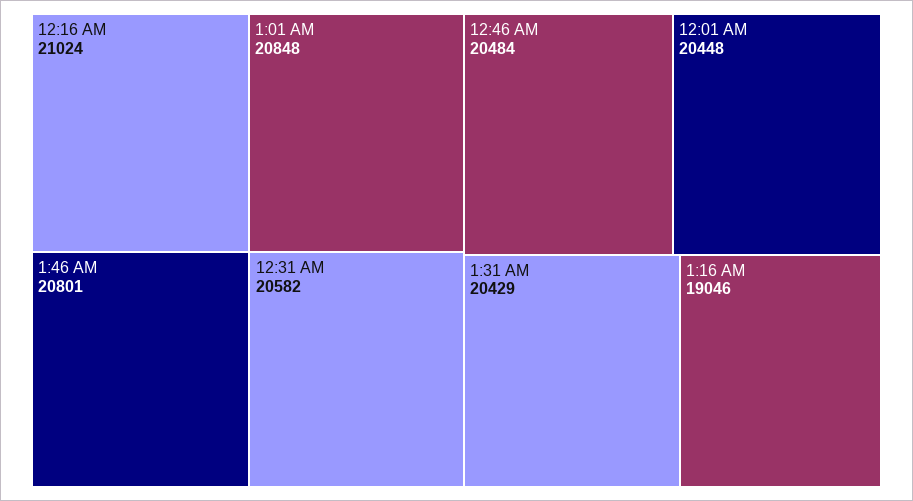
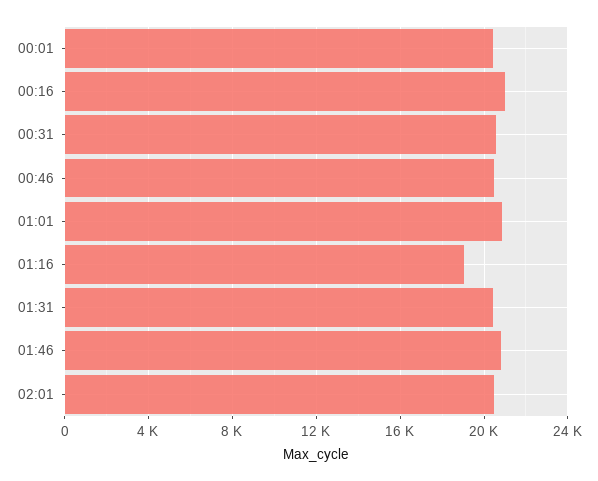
02:01: none -> 20500

